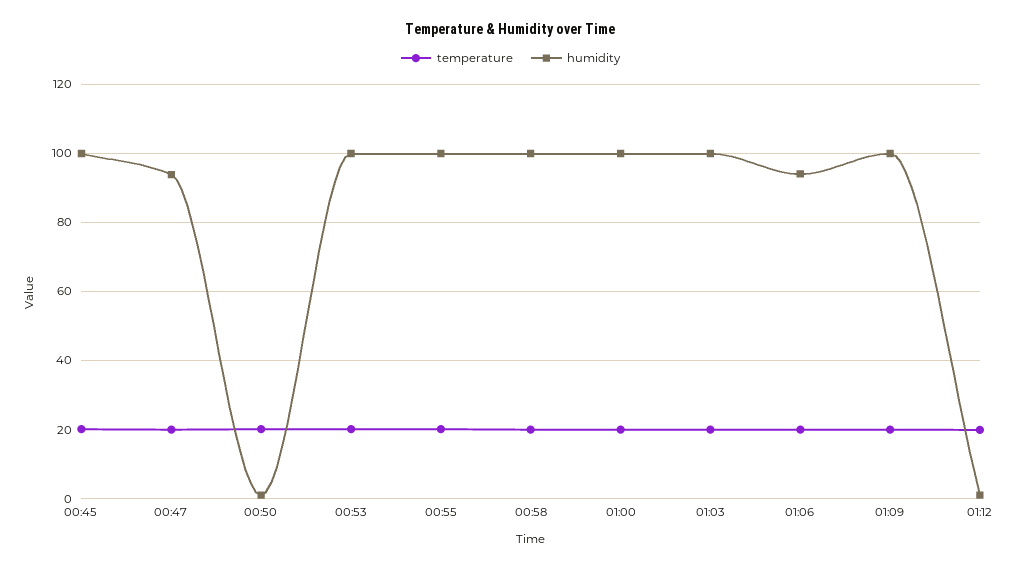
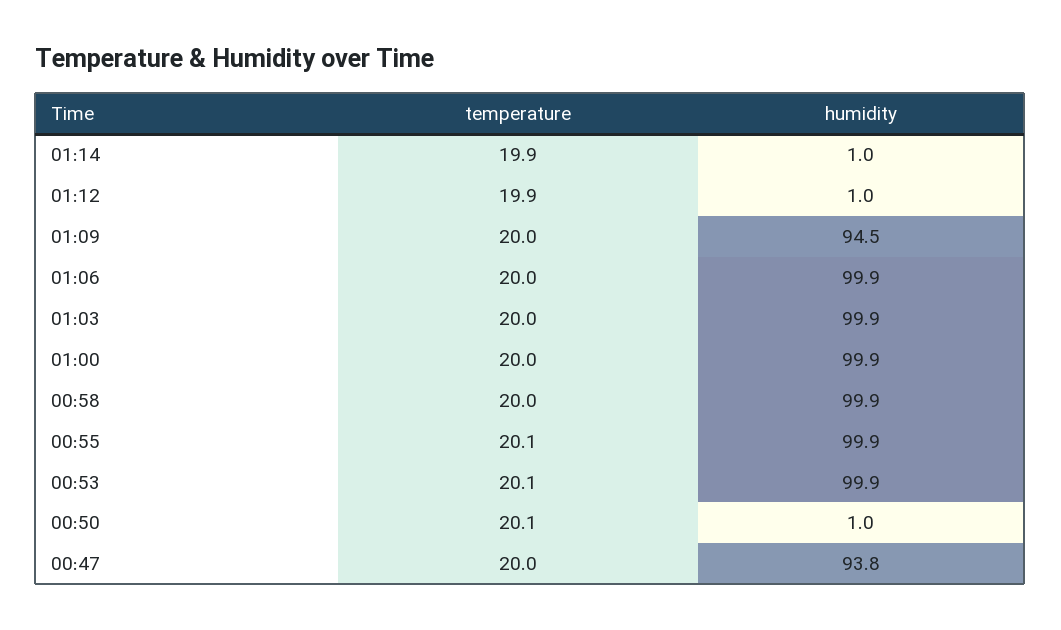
temperature, 00:45: 20 -> none
humidity, 00:45: 100 -> none
humidity, 01:06: 94 -> 99.9
humidity, 01:09: 100 -> 94.5
temperature, 01:14: none -> 19.9
humidity, 01:14: none -> 1

